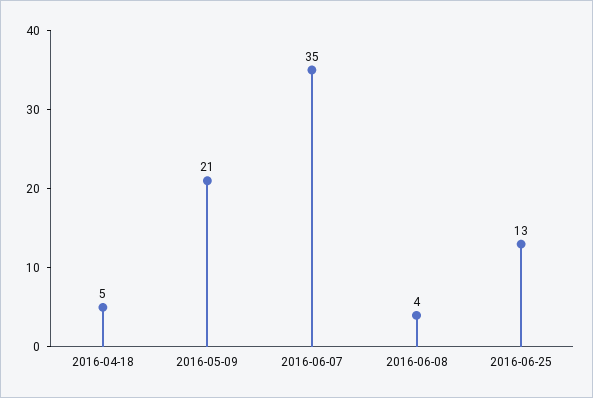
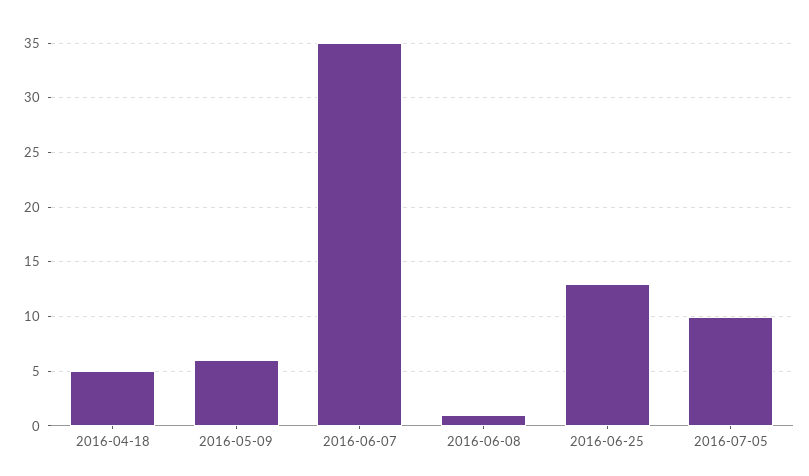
2016-05-09: 21 -> 6
2016-06-08: 4 -> 1
2016-07-05: none -> 10

